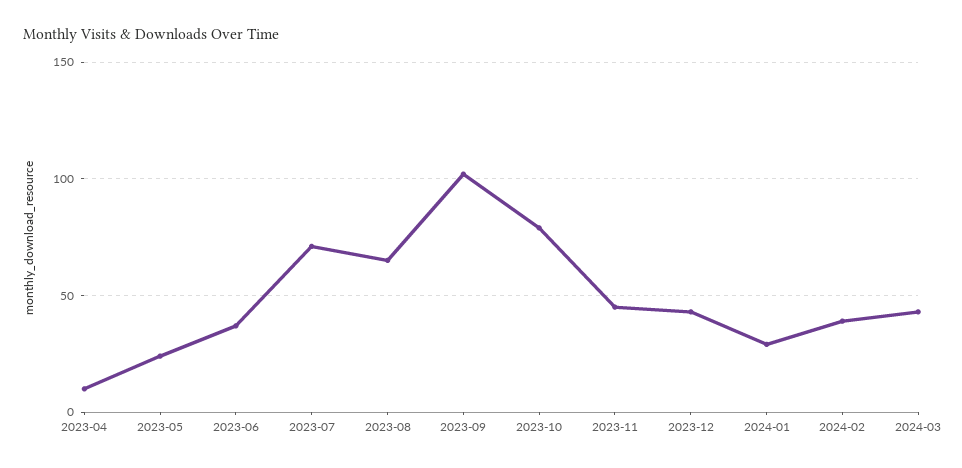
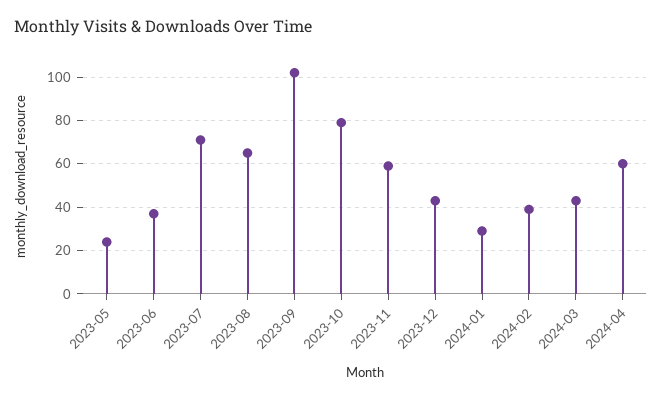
2023-04: 10 -> none
2023-11: 45 -> 60
2024-04: none -> 60

